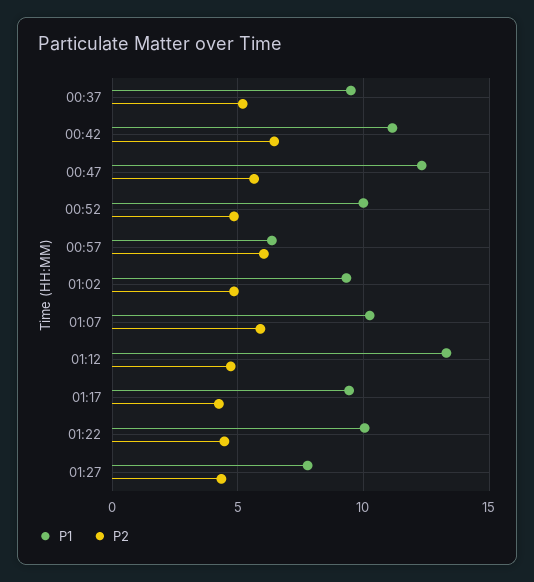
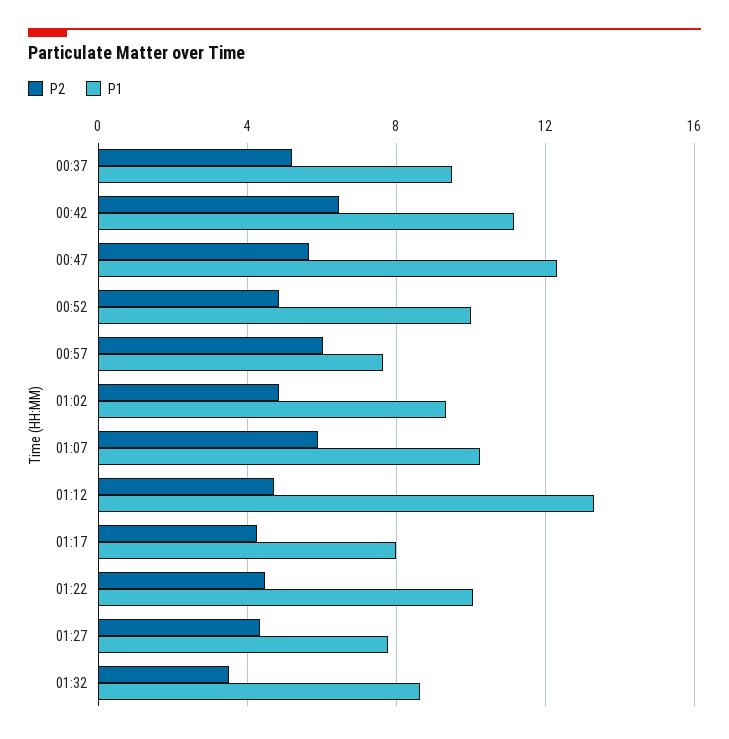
P1, 00:57: 6.5 -> 7.5
P1, 01:17: 9.5 -> 8
P2, 01:32: none -> 3.5
P1, 01:32: none -> 8.5

